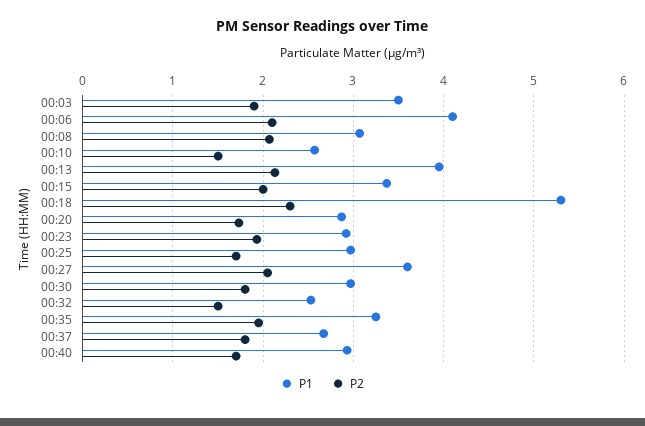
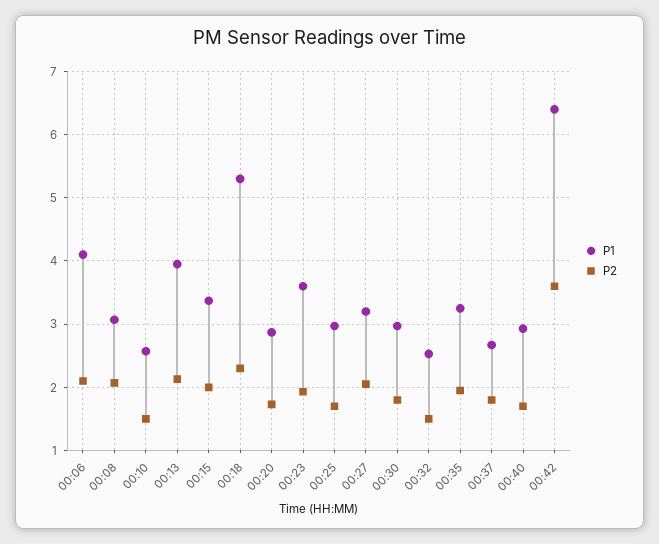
P1, 00:03: 3.5 -> none
P2, 00:03: 1.9 -> none
P1, 00:23: 2.9 -> 3.6
P1, 00:27: 3.6 -> 3.2
P1, 00:42: none -> 6.4
P2, 00:42: none -> 3.6

